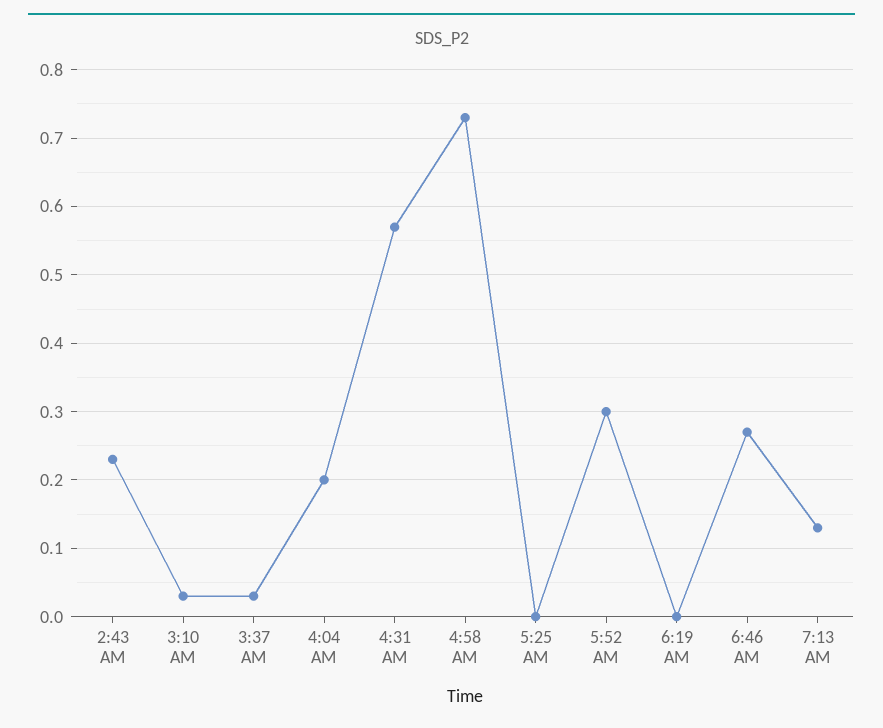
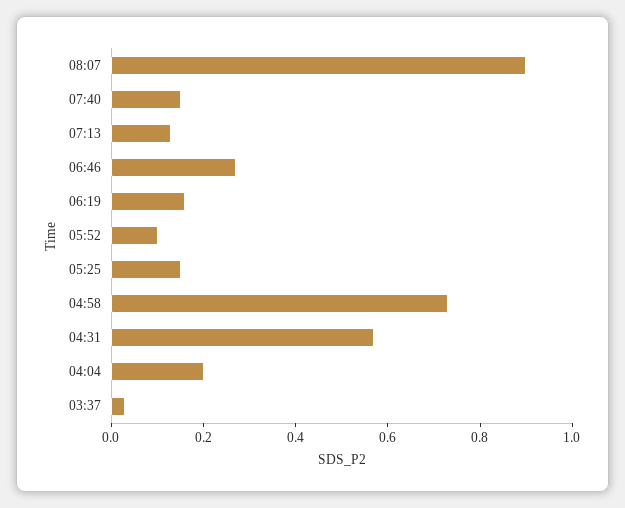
2:43 AM: 0.23 -> none
3:10 AM: 0.03 -> none
5:25 AM: 0 -> 0.15
5:52 AM: 0.3 -> 0.1
6:19 AM: 0 -> 0.15
08:07: none -> 0.9
07:40: none -> 0.15

